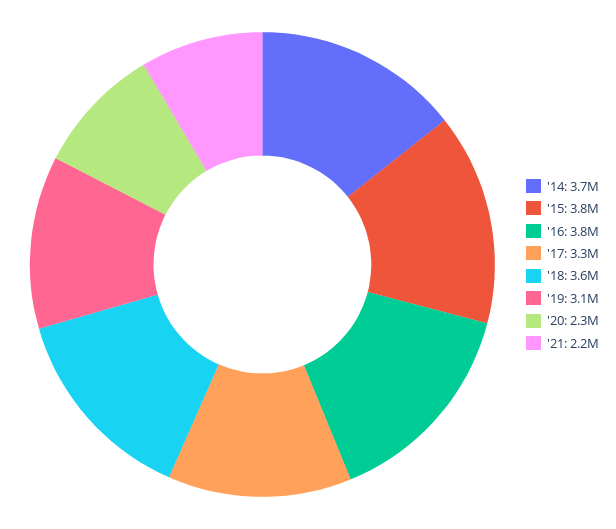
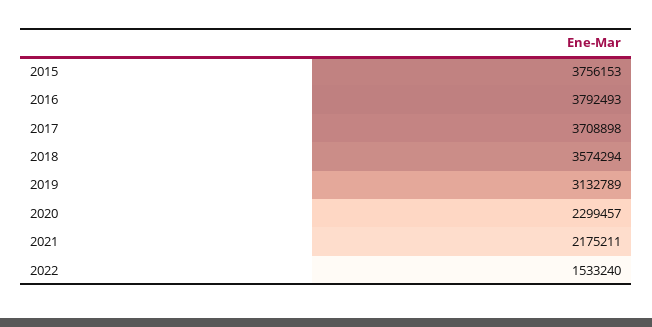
'14: 3700000 -> none
'17: 3300000 -> 3708898
2022: none -> 1533240

